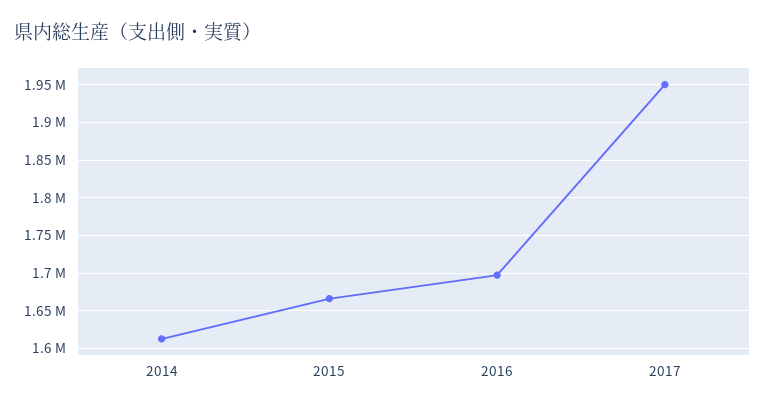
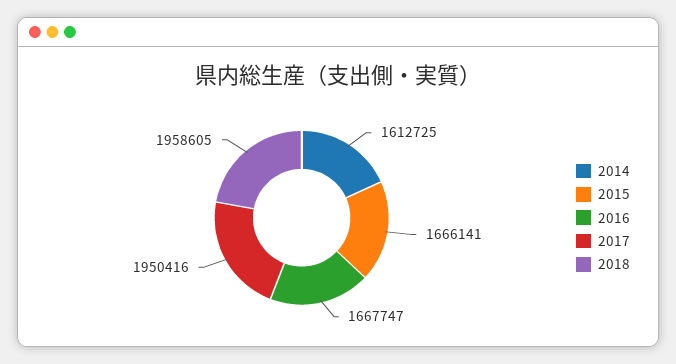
2016: 1700000 -> 1667747
2018: none -> 1958605

